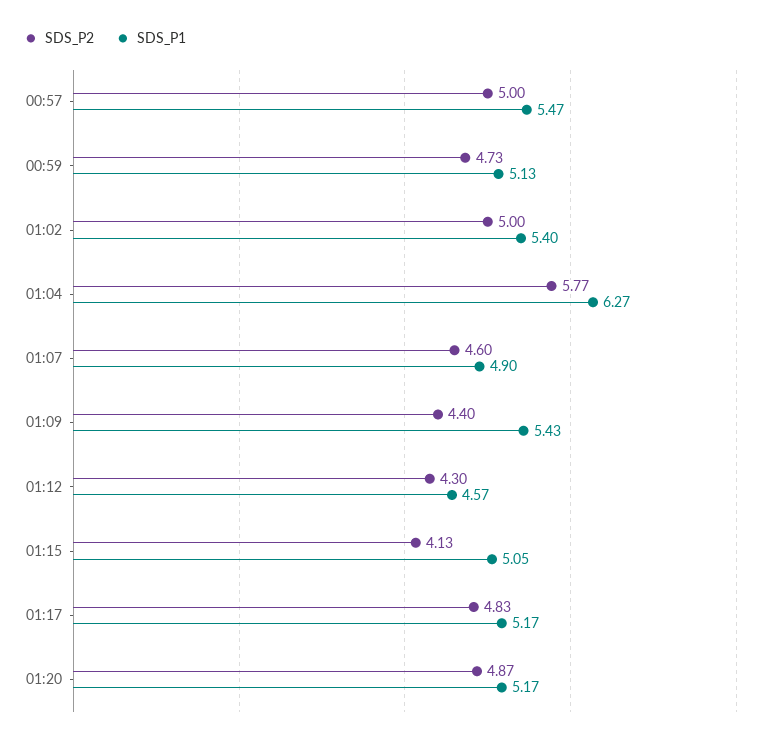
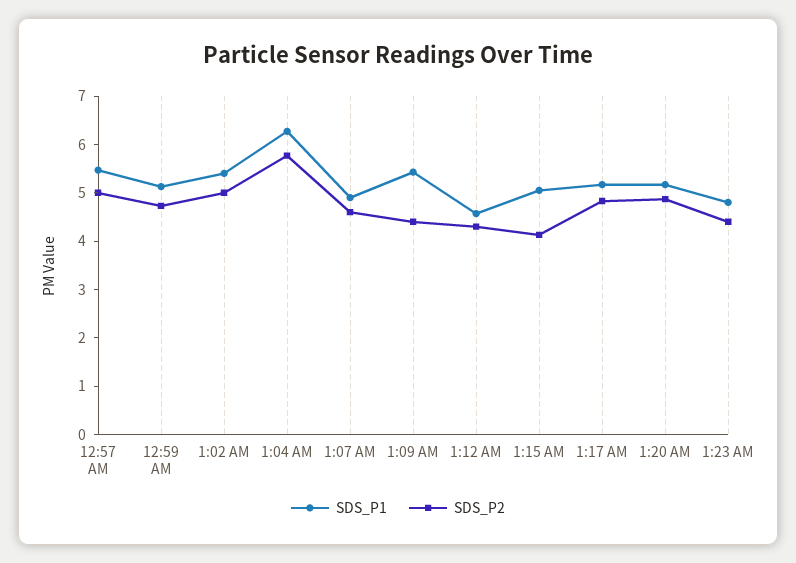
SDS_P1, 1:23 AM: none -> 4.8
SDS_P2, 1:23 AM: none -> 4.4

